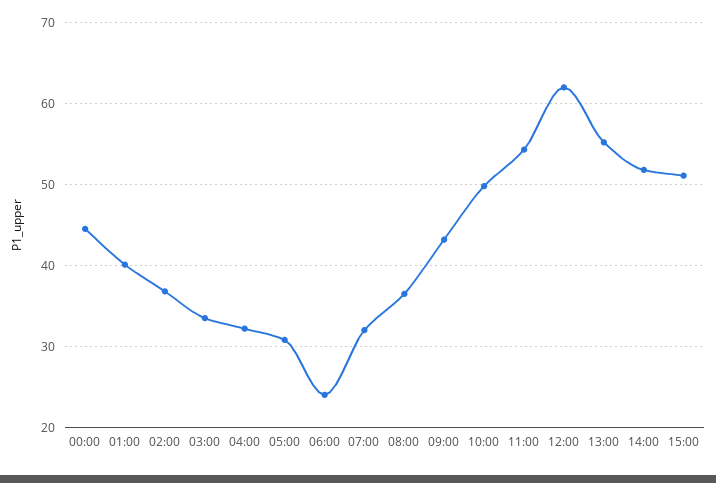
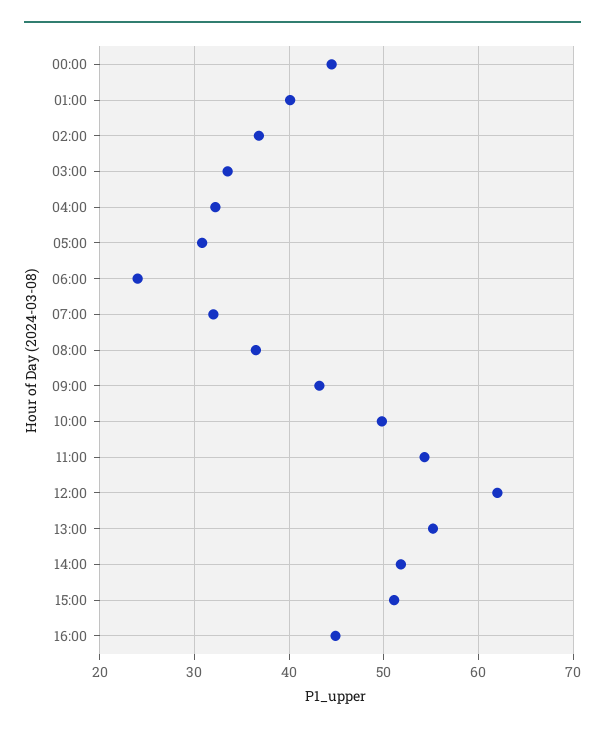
16:00: none -> 45

